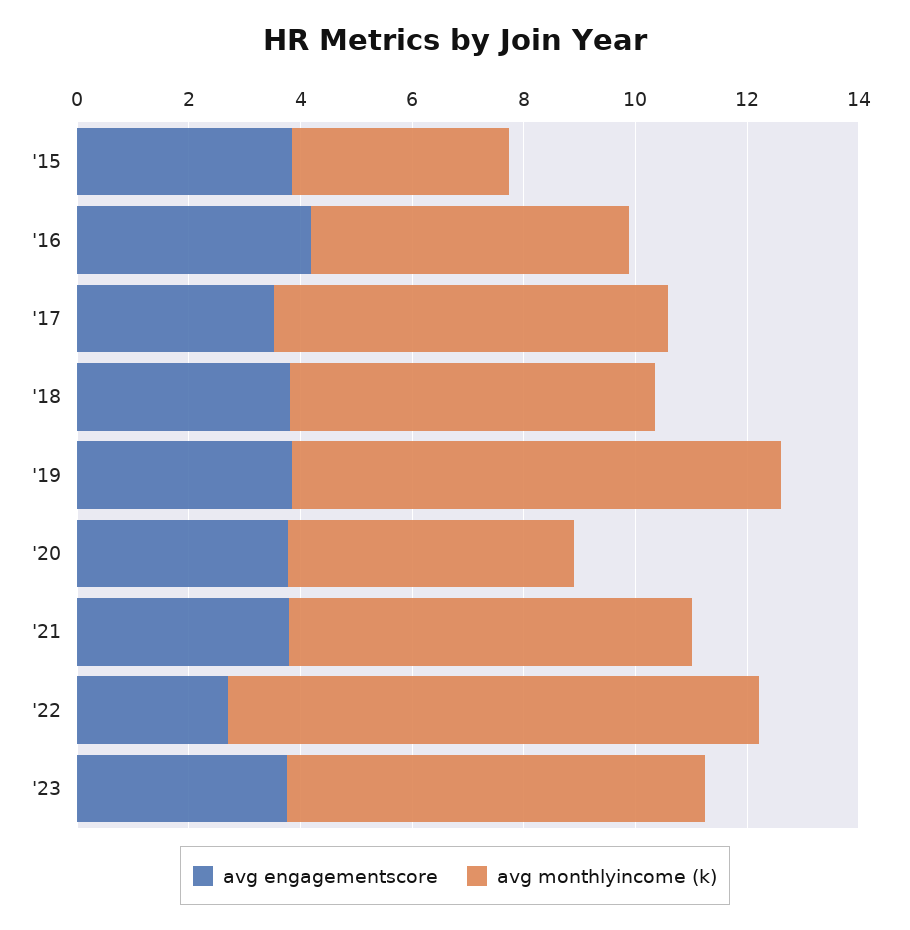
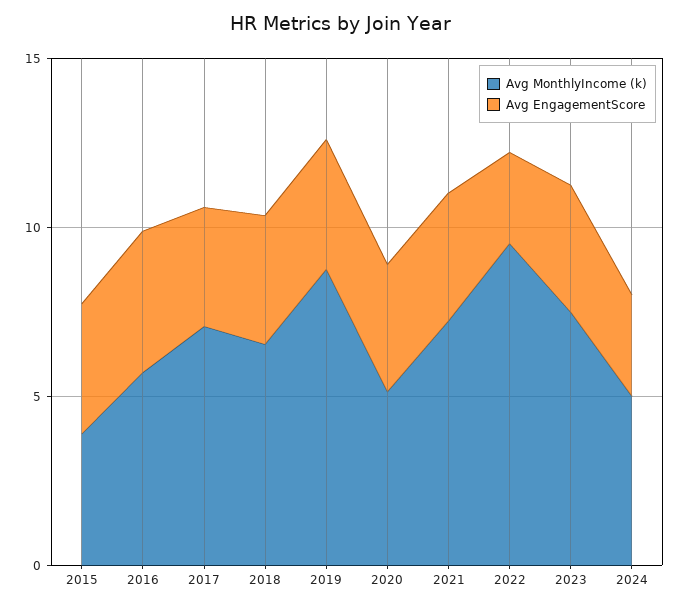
avg monthlyincome (k), 2024: none -> 5
avg engagementscore, 2024: none -> 3

